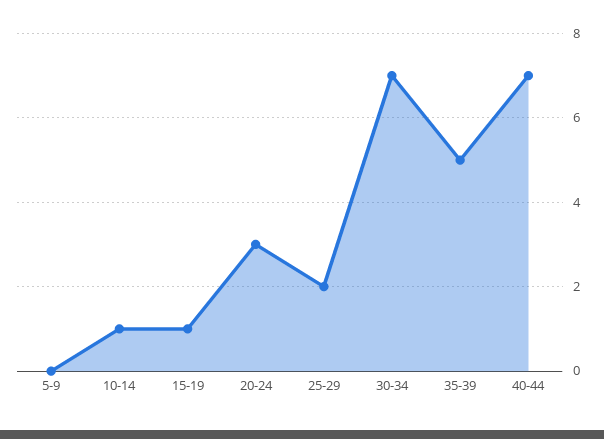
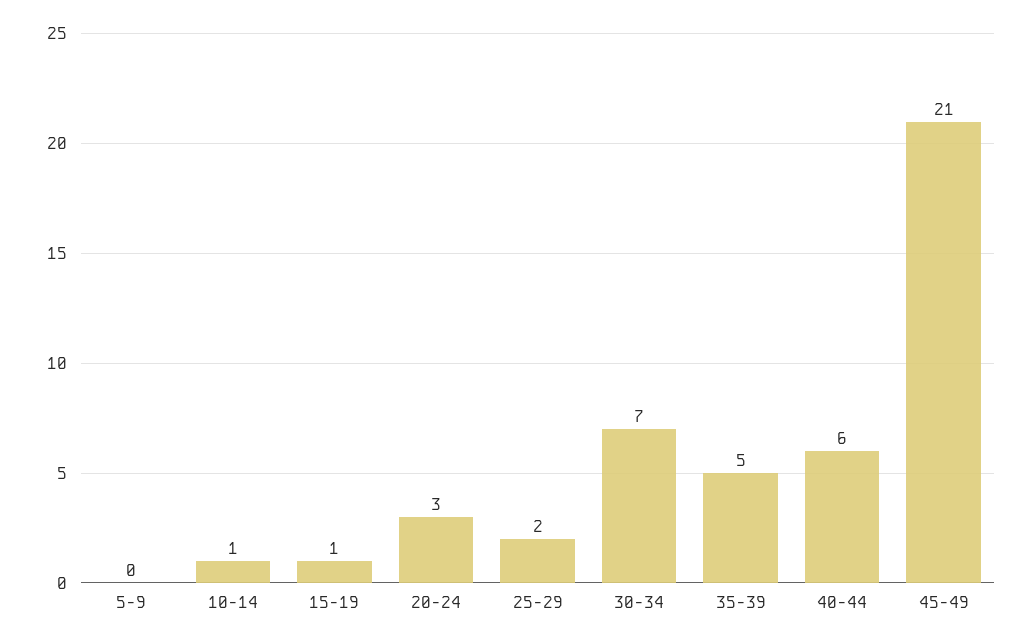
40-44: 7 -> 6
45-49: none -> 21

